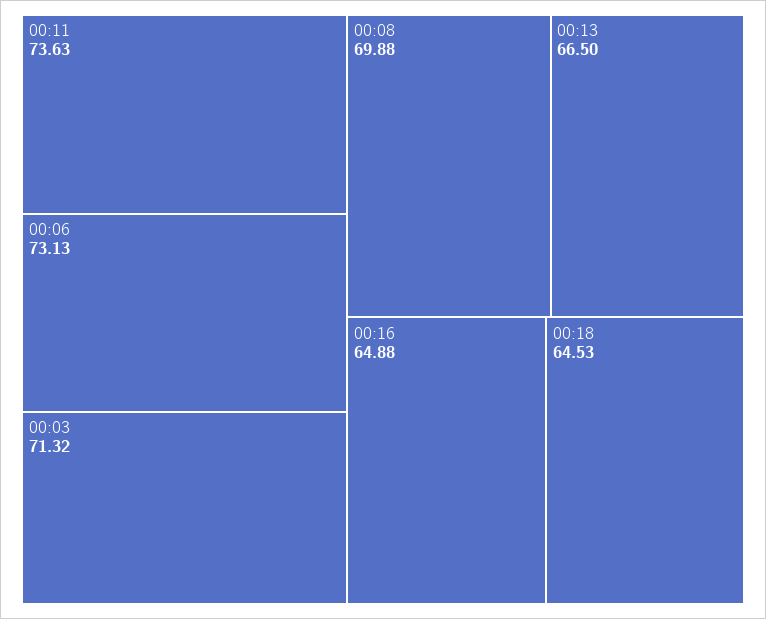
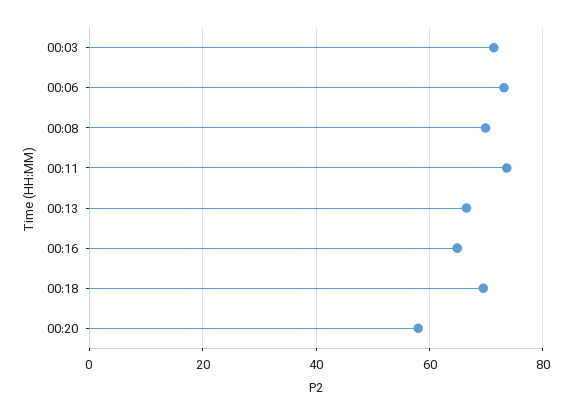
00:18: 64.53 -> 70
00:20: none -> 58

